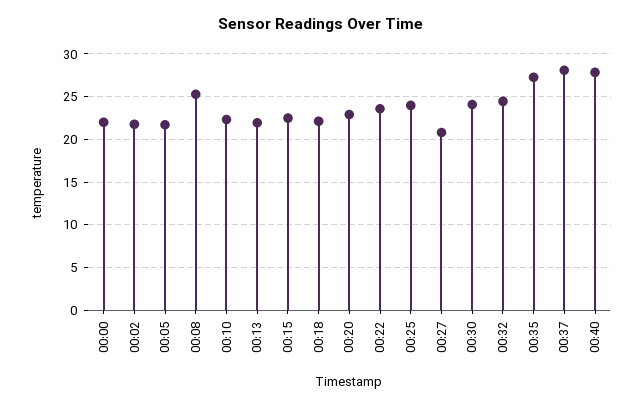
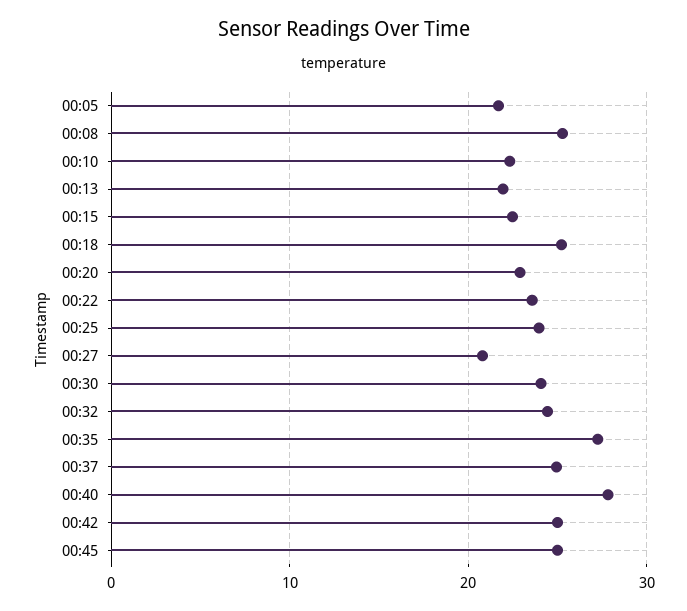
00:00: 22 -> none
00:02: 22 -> none
00:18: 22 -> 25
00:37: 28 -> 25
00:42: none -> 25
00:45: none -> 25

